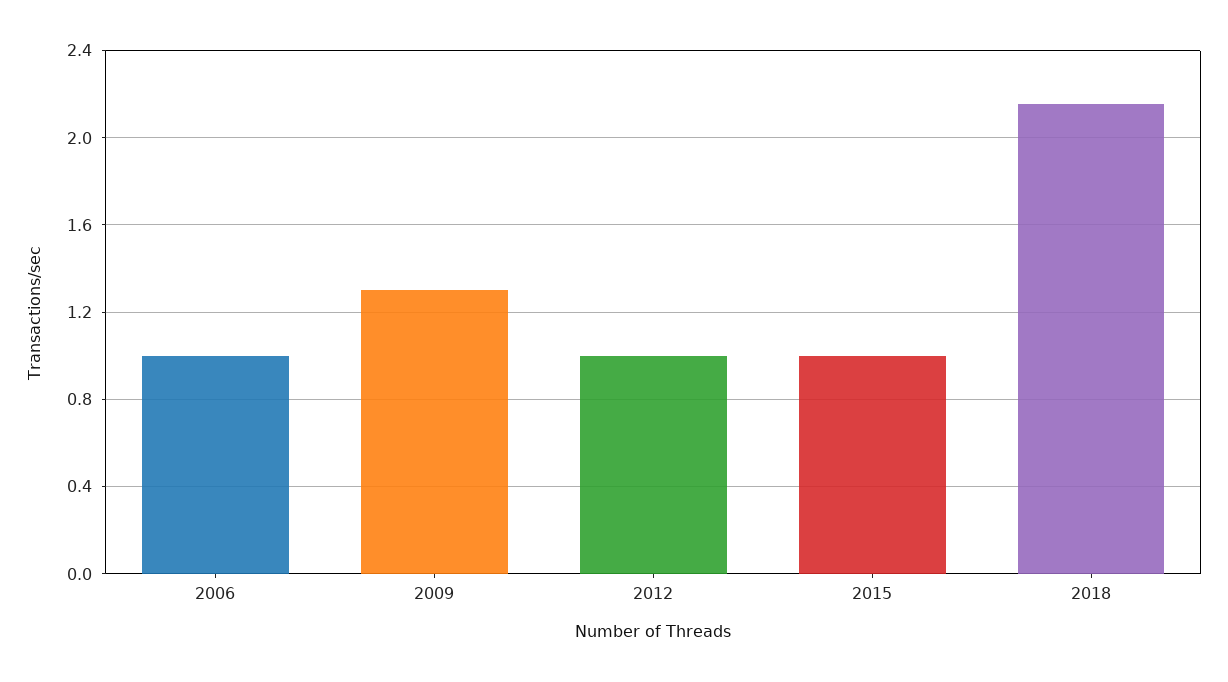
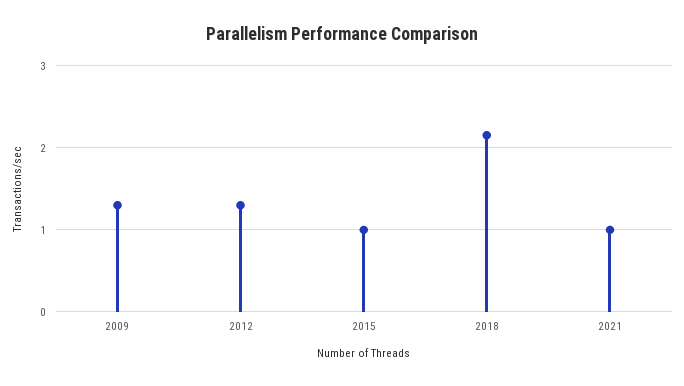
2006: 1 -> none
2012: 1 -> 1.3
2021: none -> 1

